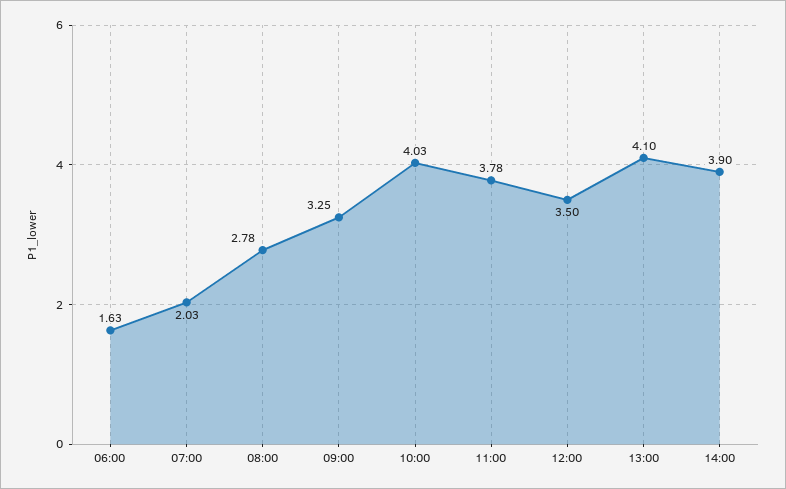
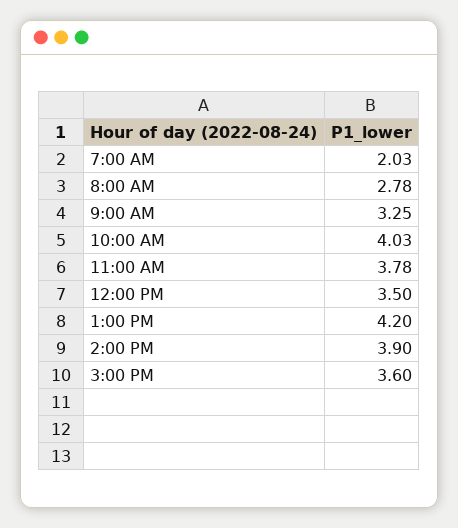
06:00: 1.63 -> none
13:00: 4.1 -> 4.2
3:00 PM: none -> 3.6

